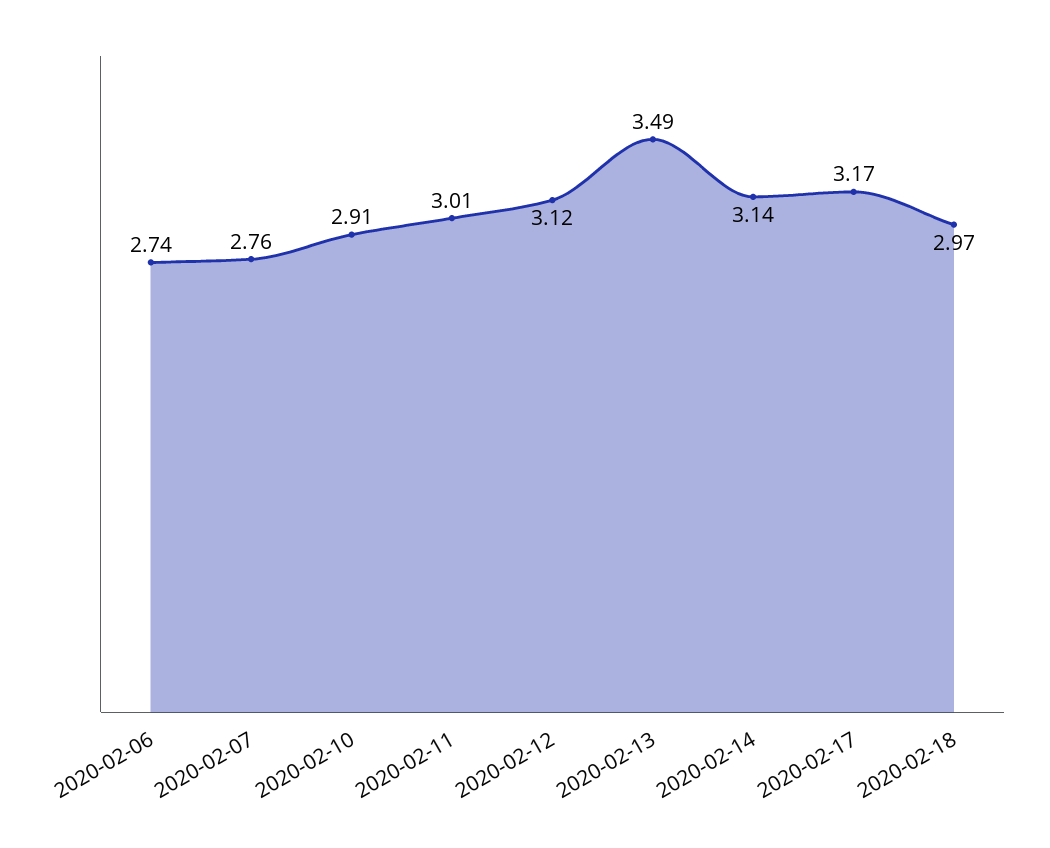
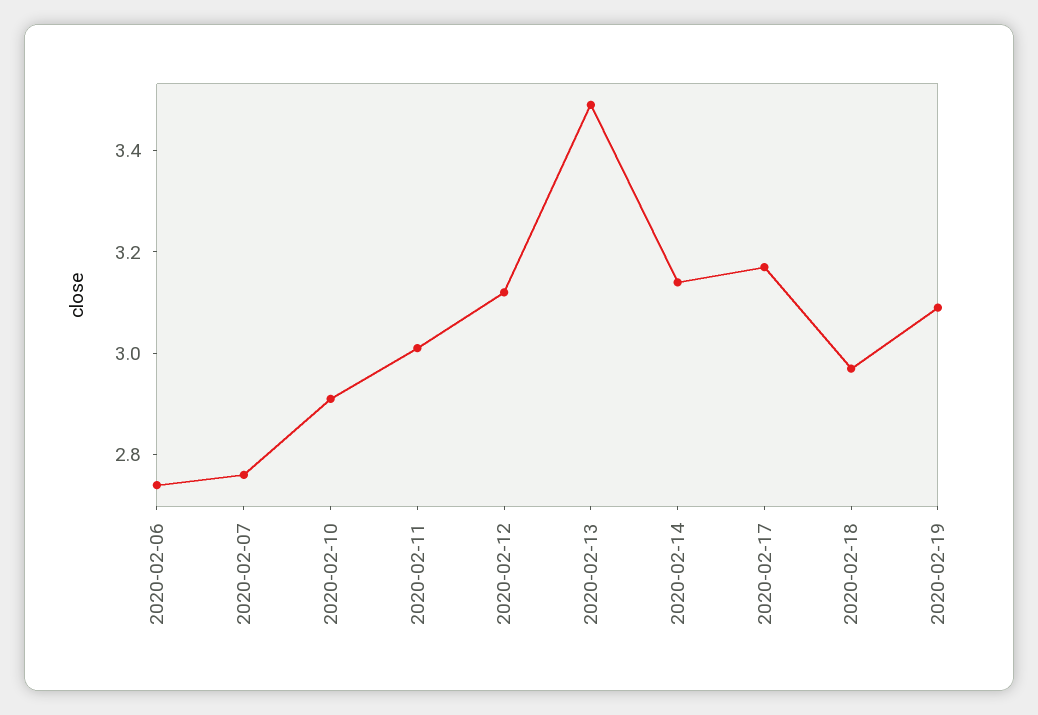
2020-02-19: none -> 3.1

